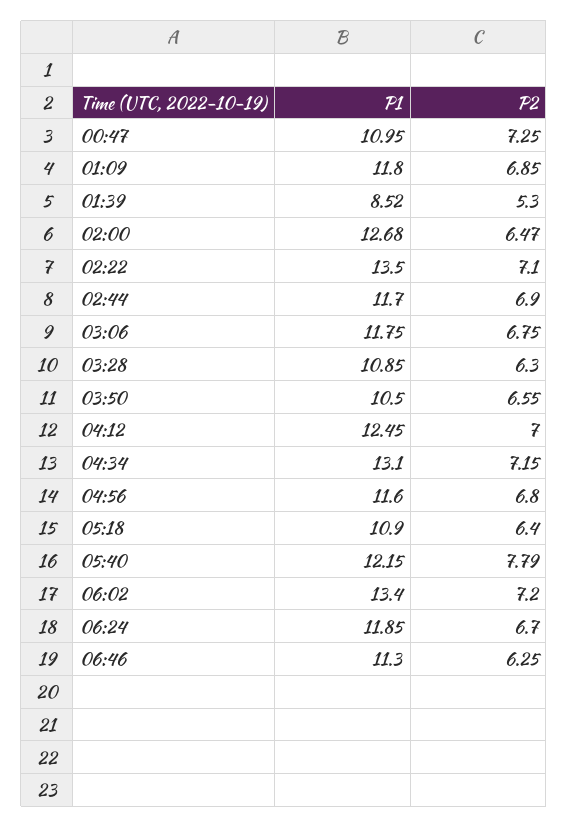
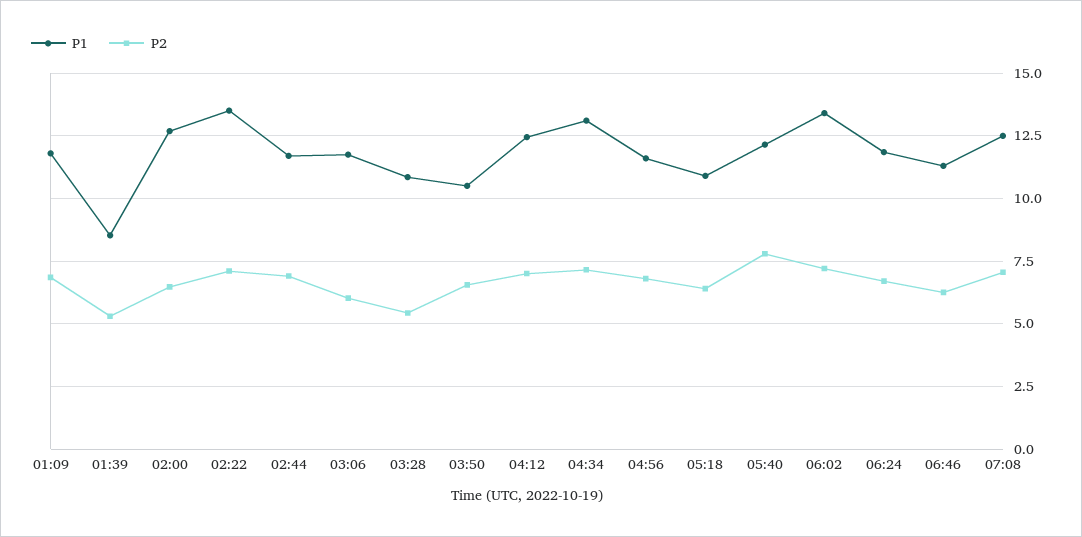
P1, 00:47: 10.95 -> none
P2, 00:47: 7.25 -> none
P2, 03:06: 6.75 -> 6
P2, 03:28: 6.3 -> 5.5
P1, 07:08: none -> 12.5
P2, 07:08: none -> 7

